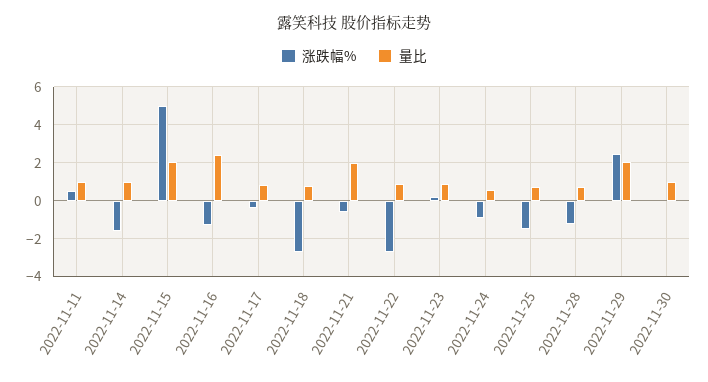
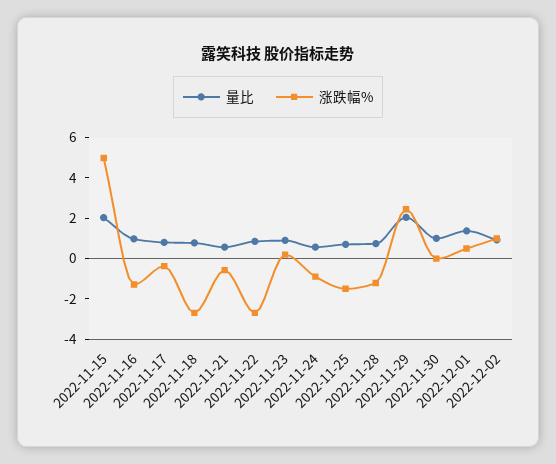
涨跌幅%, 2022-11-11: 0.5 -> none
量比, 2022-11-11: 1 -> none
涨跌幅%, 2022-11-14: -1.5 -> none
量比, 2022-11-14: 1 -> none
量比, 2022-11-16: 2.5 -> 1
量比, 2022-11-21: 2 -> 0.5
量比, 2022-12-01: none -> 1.5
涨跌幅%, 2022-12-01: none -> 0.5
量比, 2022-12-02: none -> 1
涨跌幅%, 2022-12-02: none -> 1

